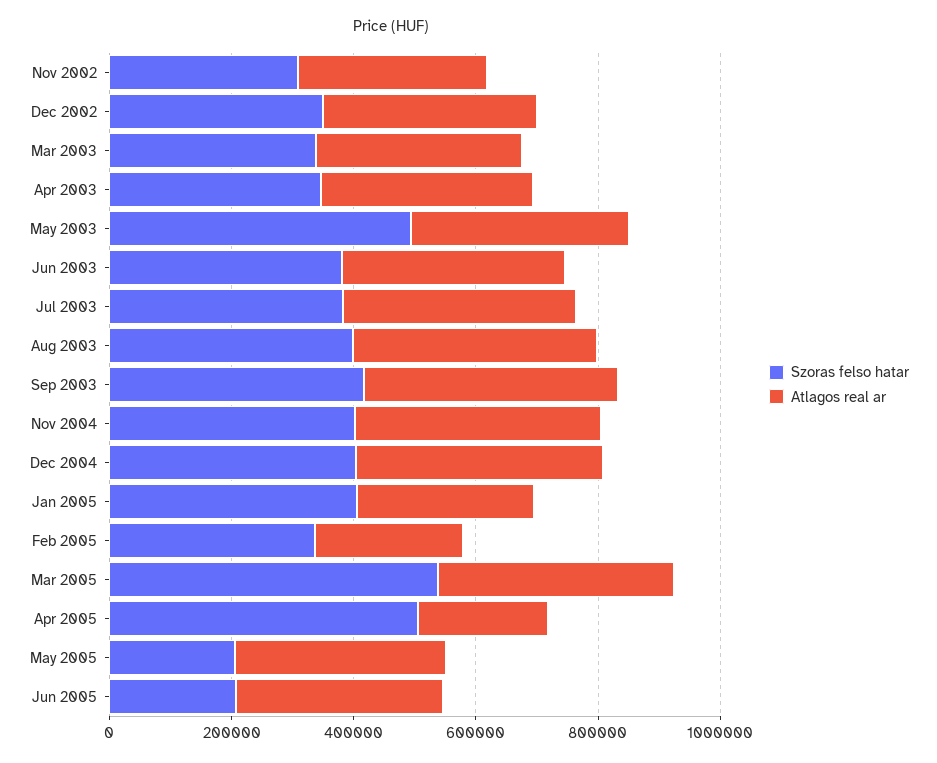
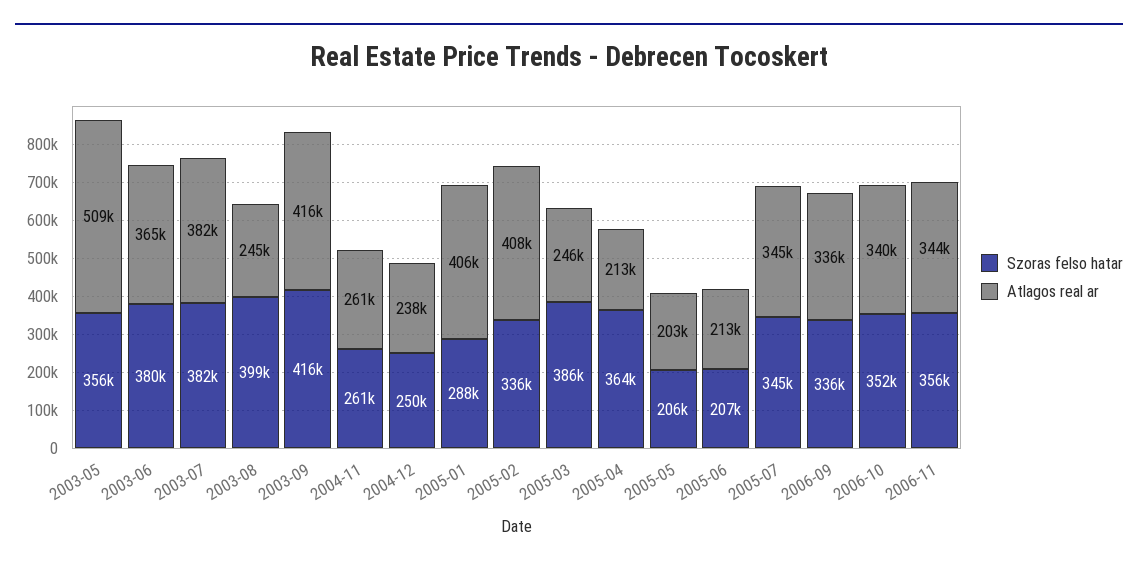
Szoras felso hatar, Nov 2002: 300000 -> none
Atlagos real ar, Nov 2002: 300000 -> none
Szoras felso hatar, Dec 2002: 350000 -> none
Atlagos real ar, Dec 2002: 350000 -> none
Szoras felso hatar, Mar 2003: 350000 -> none
Atlagos real ar, Mar 2003: 350000 -> none
Szoras felso hatar, Apr 2003: 350000 -> none
Atlagos real ar, Apr 2003: 350000 -> none
Szoras felso hatar, May 2003: 500000 -> 356000
Atlagos real ar, May 2003: 350000 -> 509000
Atlagos real ar, Aug 2003: 400000 -> 245000
Szoras felso hatar, Nov 2004: 400000 -> 261000
Atlagos real ar, Nov 2004: 400000 -> 261000
Szoras felso hatar, Dec 2004: 400000 -> 250000
Atlagos real ar, Dec 2004: 400000 -> 238000
Szoras felso hatar, Jan 2005: 400000 -> 288000
Atlagos real ar, Jan 2005: 300000 -> 406000
Atlagos real ar, Feb 2005: 250000 -> 408000
Szoras felso hatar, Mar 2005: 550000 -> 386000
Atlagos real ar, Mar 2005: 400000 -> 246000
Szoras felso hatar, Apr 2005: 500000 -> 364000
Atlagos real ar, May 2005: 350000 -> 203000
Atlagos real ar, Jun 2005: 350000 -> 213000
Szoras felso hatar, 2005-07: none -> 345000
Atlagos real ar, 2005-07: none -> 345000
Szoras felso hatar, 2006-09: none -> 336000
Atlagos real ar, 2006-09: none -> 336000
Szoras felso hatar, 2006-10: none -> 352000
Atlagos real ar, 2006-10: none -> 340000
Szoras felso hatar, 2006-11: none -> 356000
Atlagos real ar, 2006-11: none -> 344000

